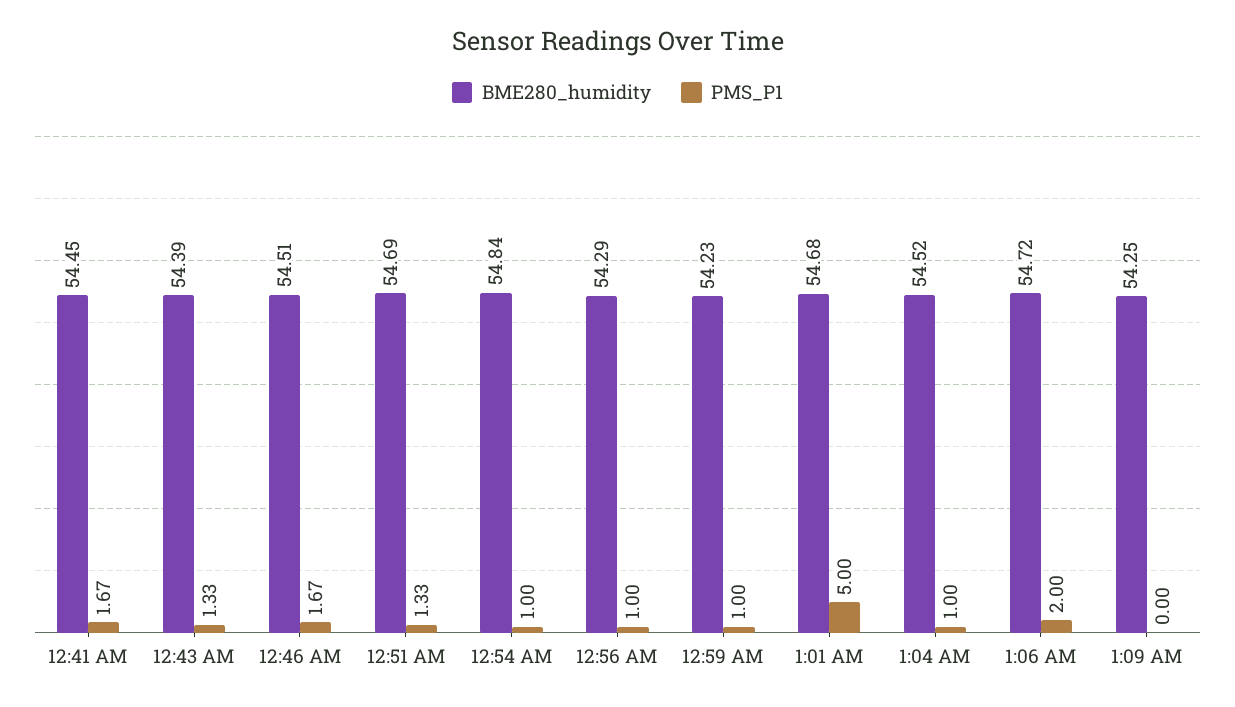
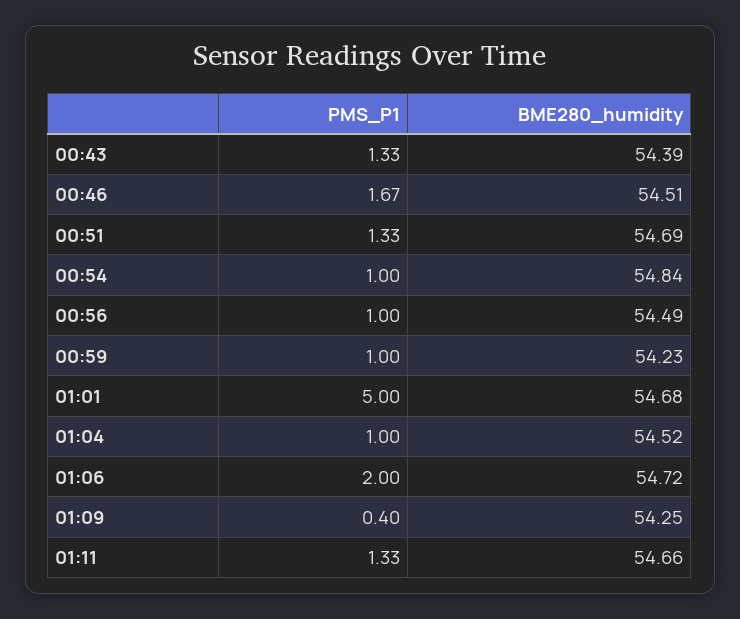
BME280_humidity, 12:41 AM: 54.45 -> none
PMS_P1, 12:41 AM: 1.67 -> none
BME280_humidity, 12:56 AM: 54.29 -> 54.49
PMS_P1, 1:09 AM: 0 -> 0.4
PMS_P1, 01:11: none -> 1.33
BME280_humidity, 01:11: none -> 54.66

